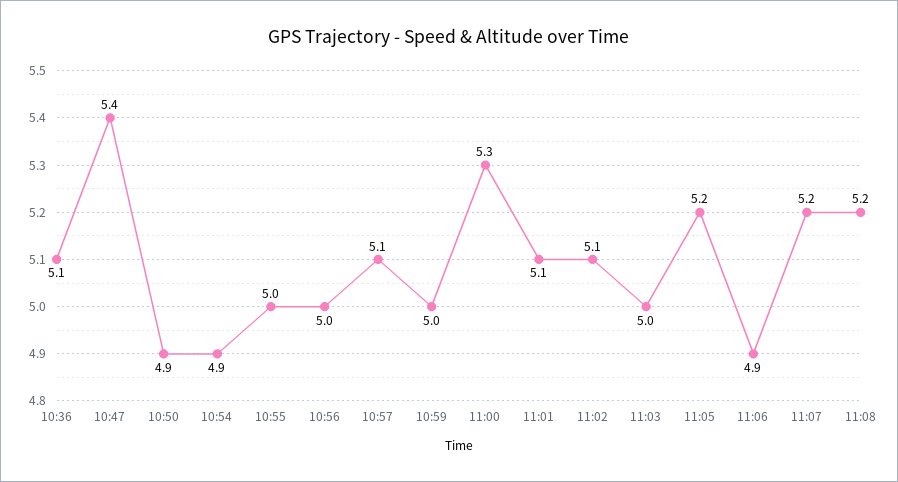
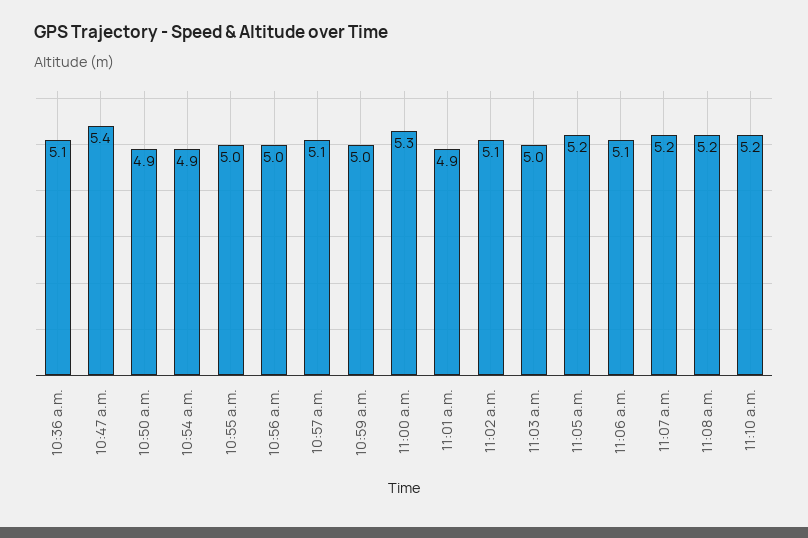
11:01: 5.1 -> 4.9
11:06: 4.9 -> 5.1
11:10 a.m.: none -> 5.2

